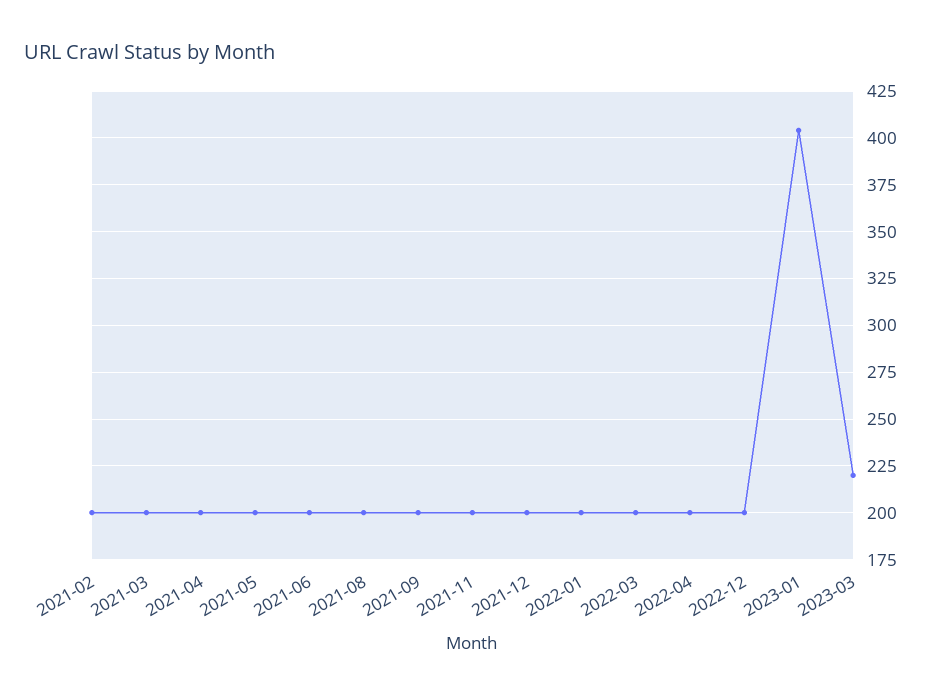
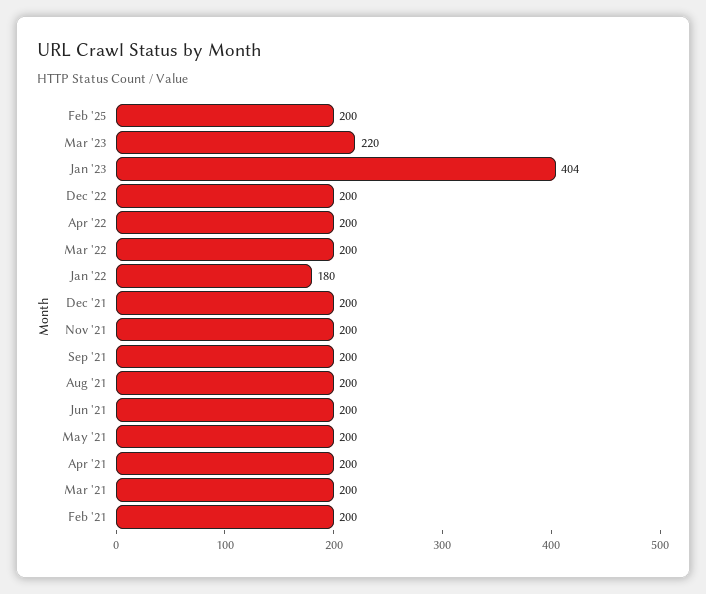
2022-01: 200 -> 180
Feb '25: none -> 200

